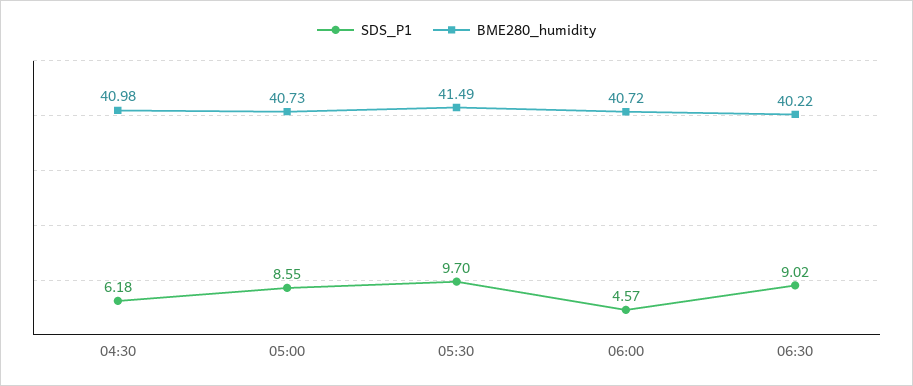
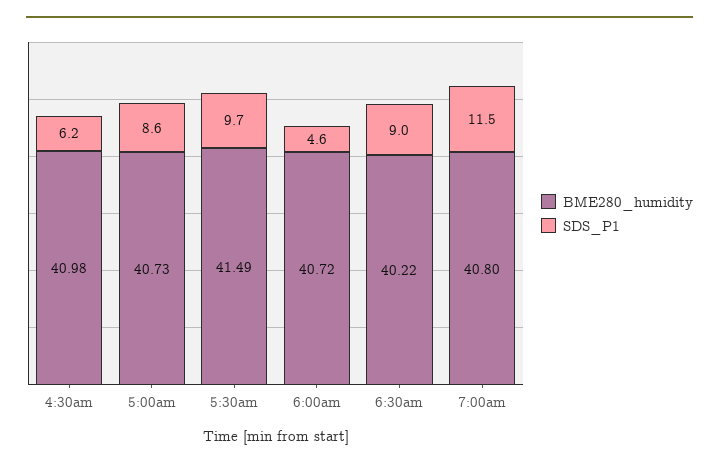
BME280_humidity, 7:00am: none -> 40.8
SDS_P1, 7:00am: none -> 11.5

